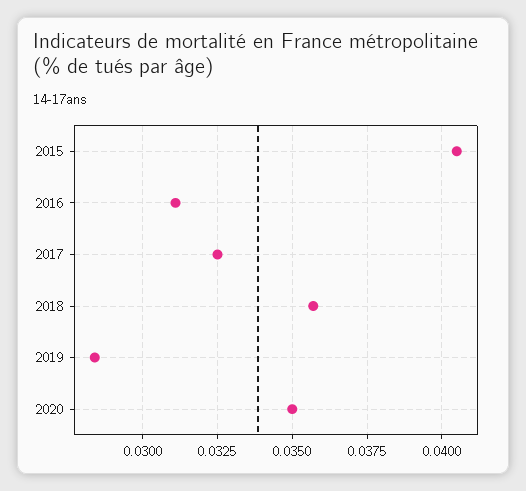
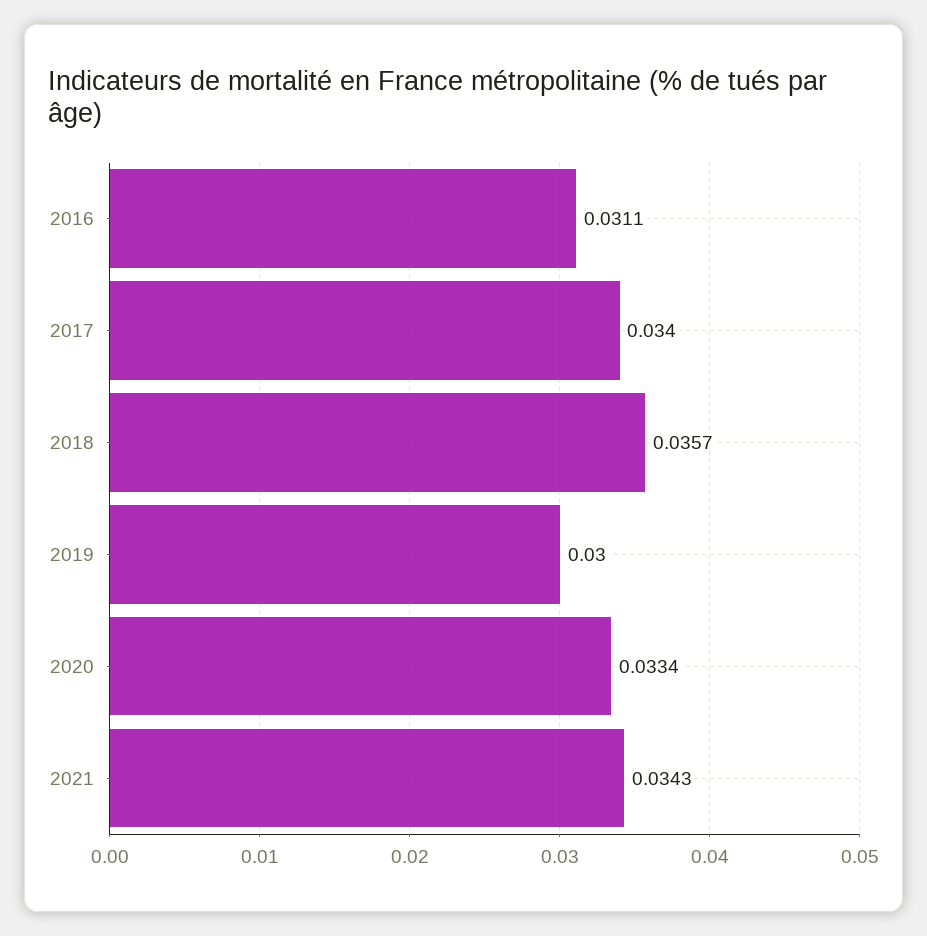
2015: 0.0405 -> none
2017: 0.0325 -> 0.034
2019: 0.0285 -> 0.03
2020: 0.035 -> 0.0334
2021: none -> 0.0343

